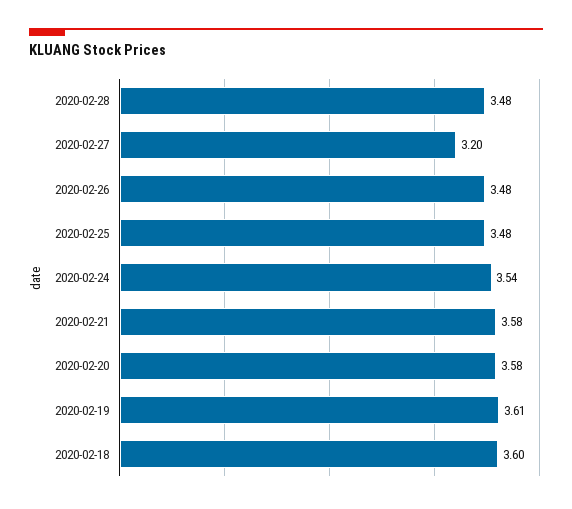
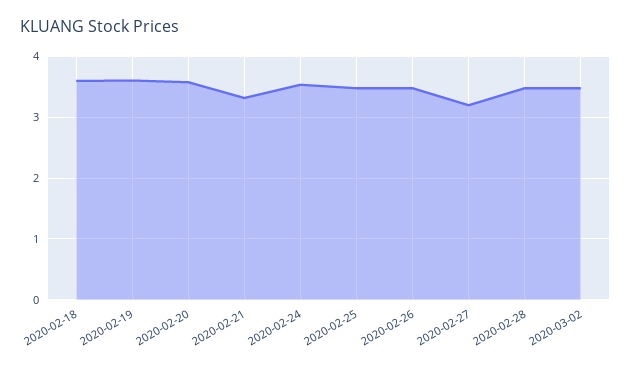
2020-02-21: 3.58 -> 3.3
2020-03-02: none -> 3.5

